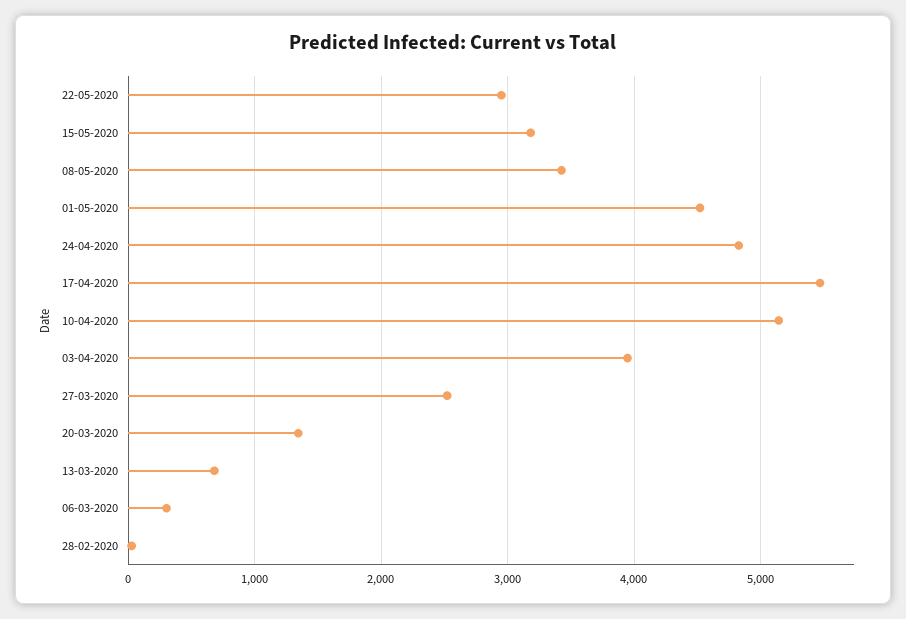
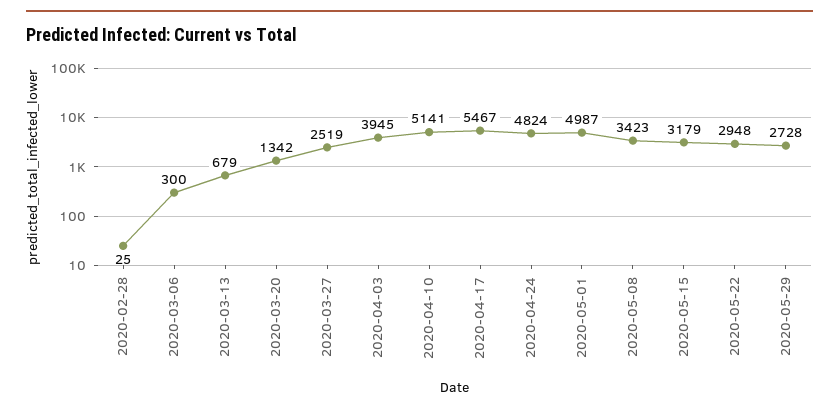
01-05-2020: 4500 -> 4987
2020-05-29: none -> 2728

